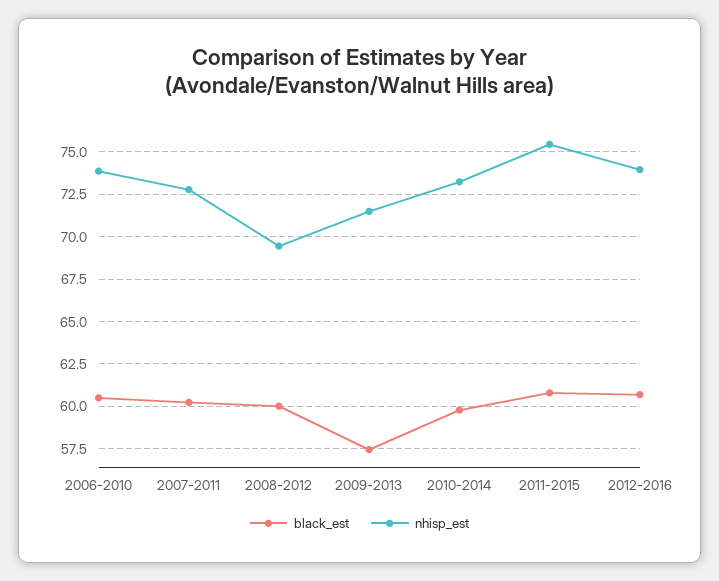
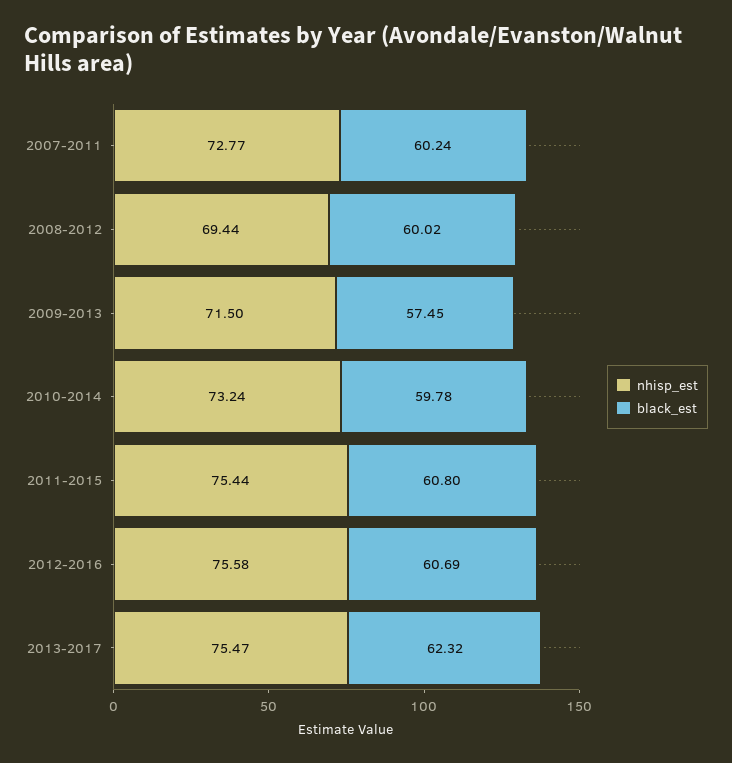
black_est, 2006-2010: 60.5 -> none
nhisp_est, 2006-2010: 74 -> none
nhisp_est, 2012-2016: 74 -> 75.58
nhisp_est, 2013-2017: none -> 75.47
black_est, 2013-2017: none -> 62.32

